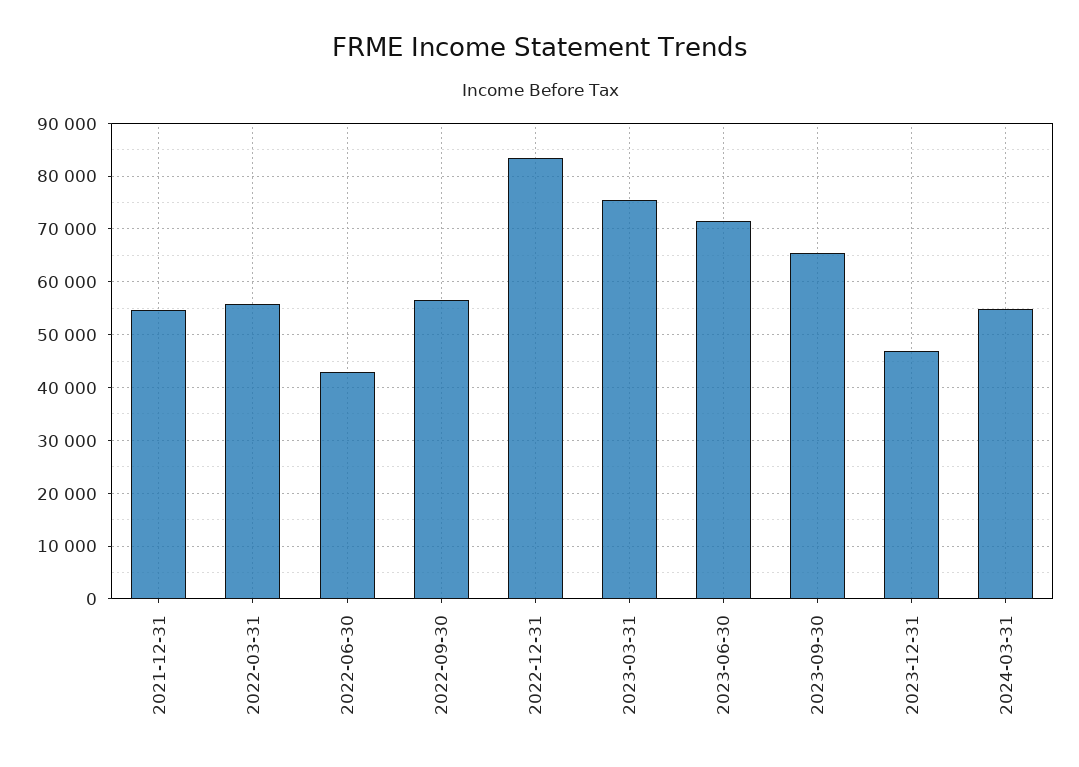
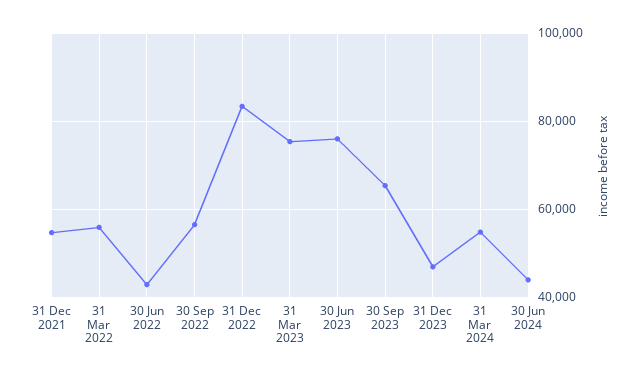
2023-06-30: 72000 -> 76000
30 Jun 2024: none -> 44000

